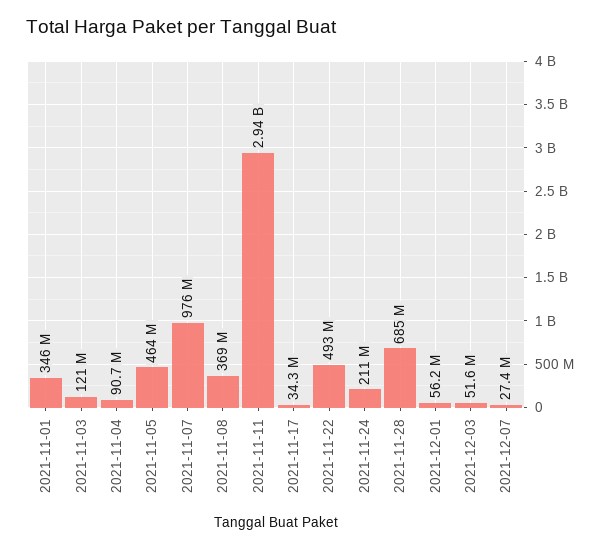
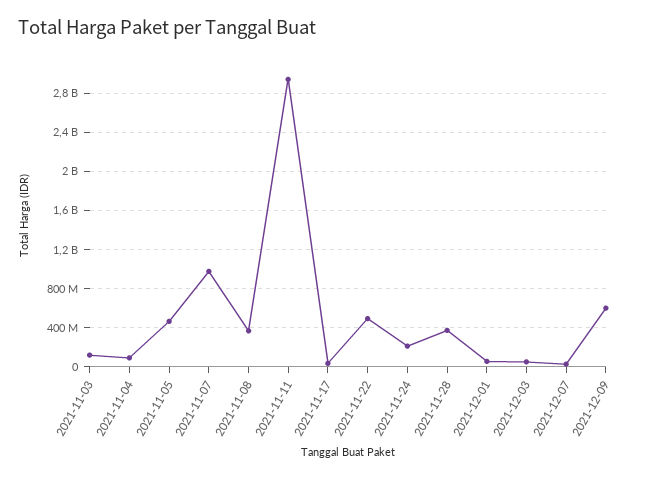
2021-11-01: 346000000 -> none
2021-11-28: 685000000 -> 400000000
2021-12-09: none -> 600000000

